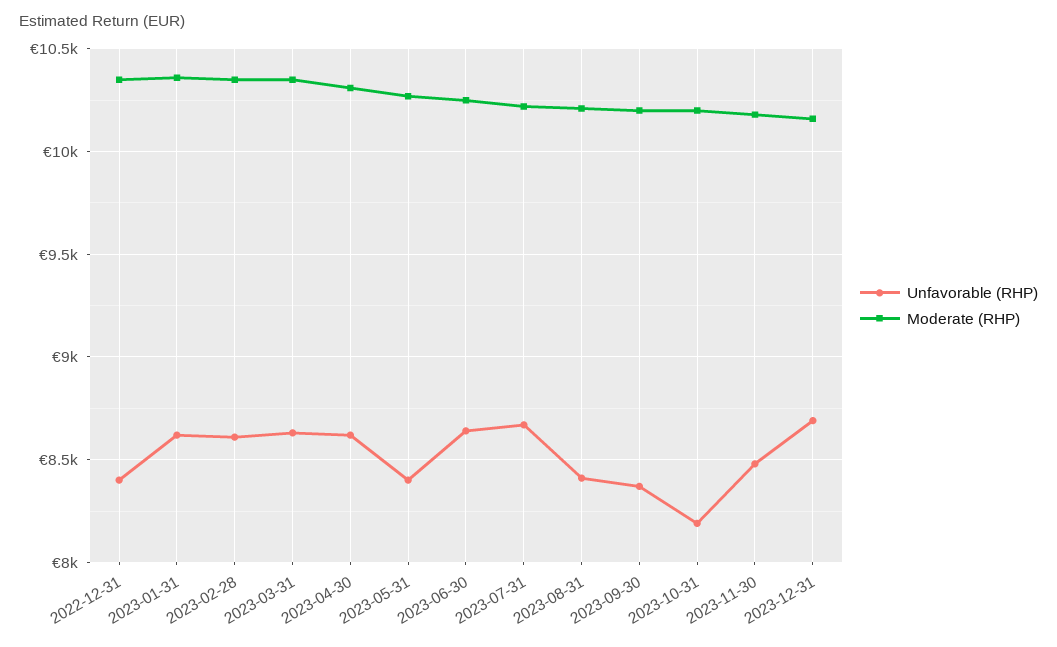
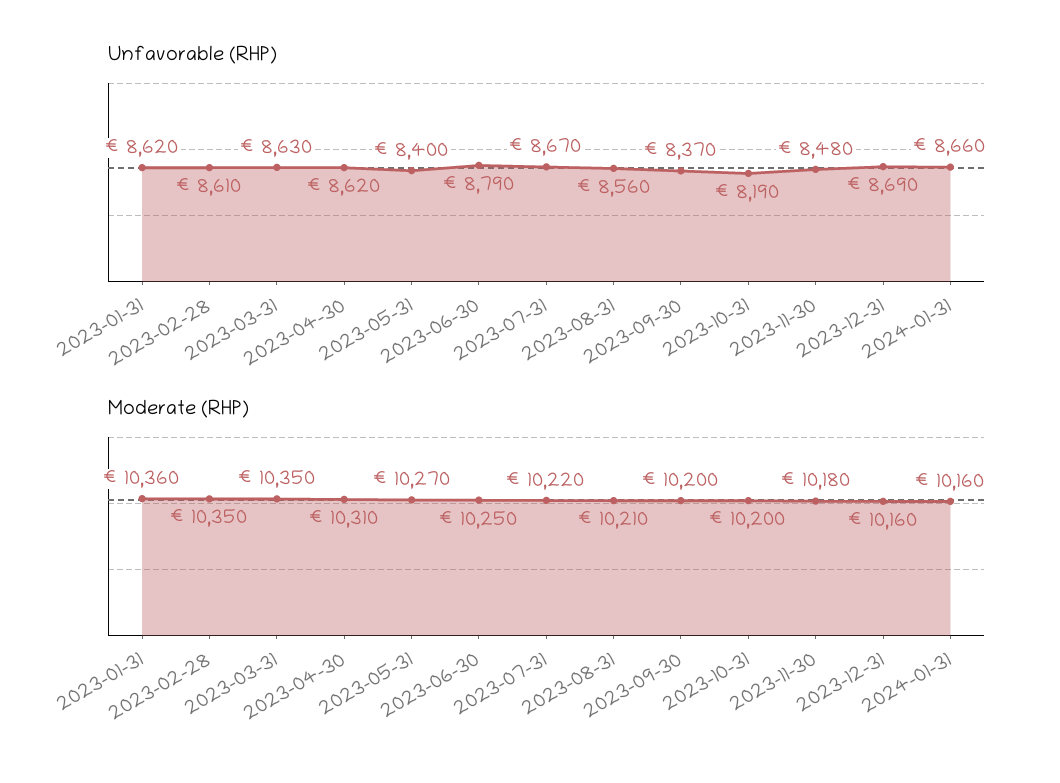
Unfavorable (RHP), 2022-12-31: 8400 -> none
Moderate (RHP), 2022-12-31: 10350 -> none
Unfavorable (RHP), 2023-06-30: 8650 -> 8790
Unfavorable (RHP), 2023-08-31: 8400 -> 8560
Unfavorable (RHP), 2024-01-31: none -> 8660
Moderate (RHP), 2024-01-31: none -> 10160

